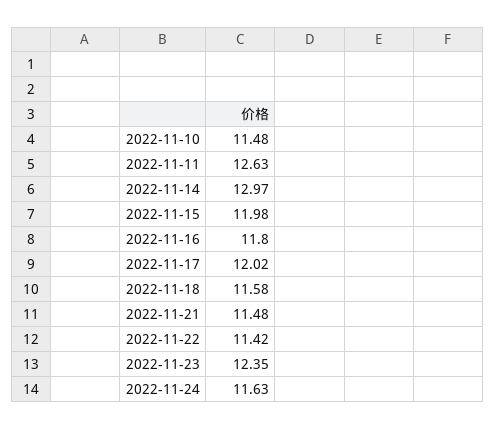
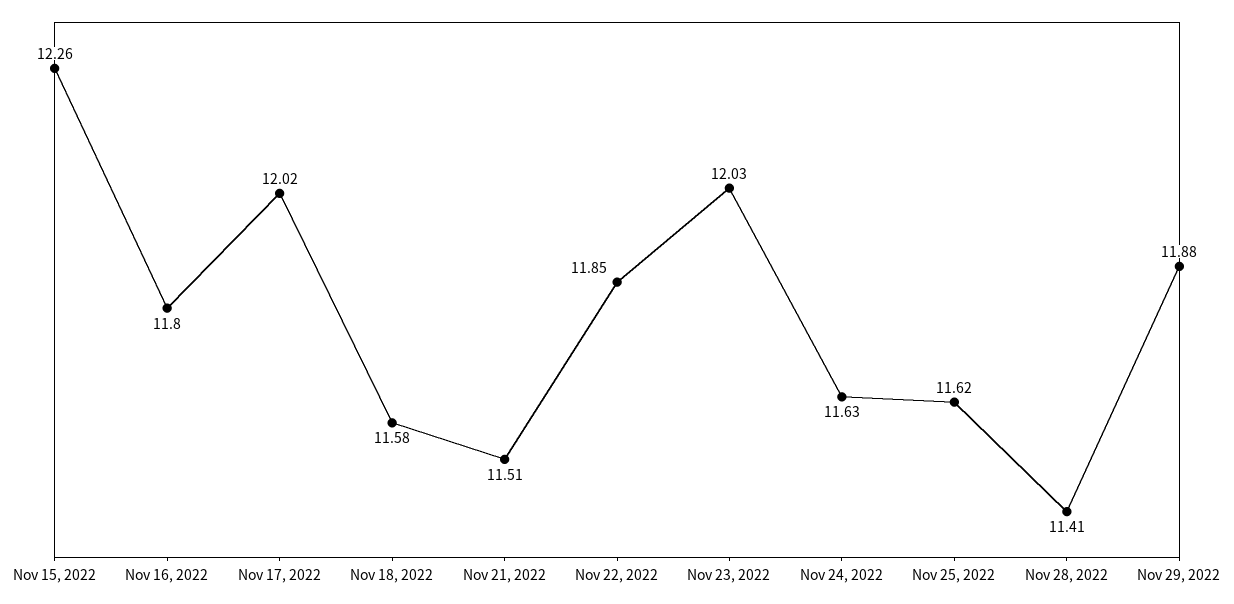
2022-11-10: 11.48 -> none
2022-11-11: 12.63 -> none
2022-11-14: 12.97 -> none
2022-11-15: 11.98 -> 12.26
2022-11-21: 11.48 -> 11.51
2022-11-22: 11.42 -> 11.85
2022-11-23: 12.35 -> 12.03
Nov 25, 2022: none -> 11.62
Nov 28, 2022: none -> 11.41
Nov 29, 2022: none -> 11.88

